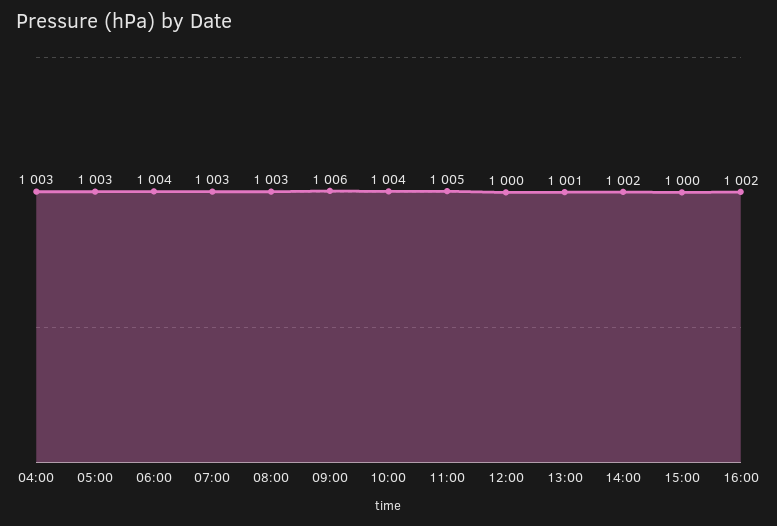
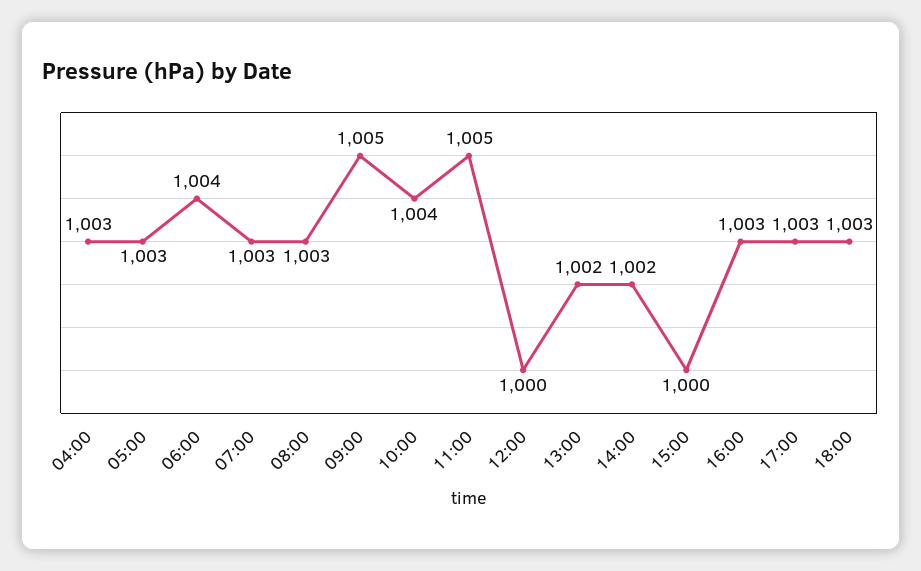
09:00: 1006 -> 1005
13:00: 1001 -> 1002
16:00: 1002 -> 1003
17:00: none -> 1003
18:00: none -> 1003

